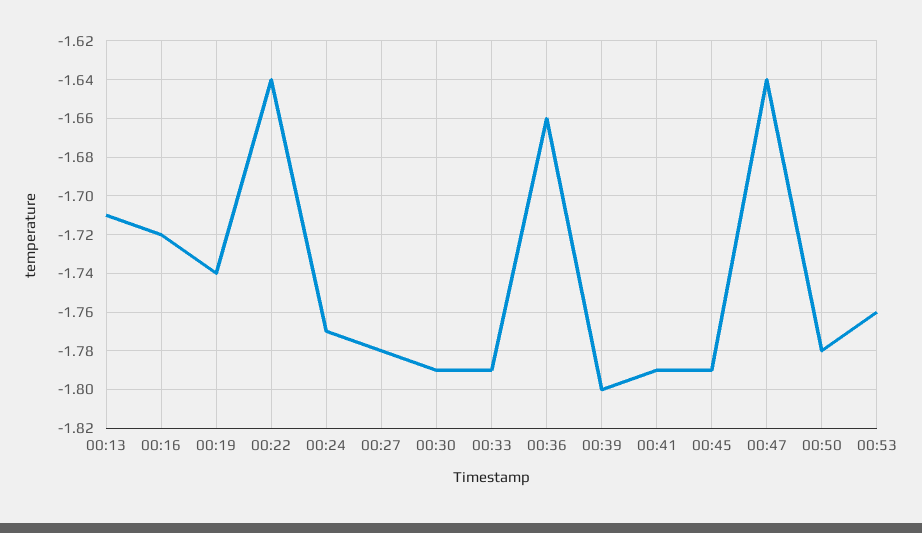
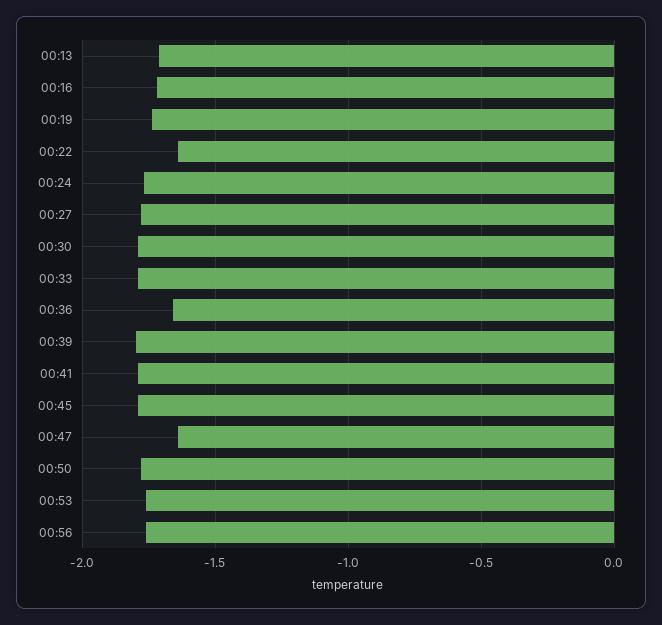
00:56: none -> -1.75

